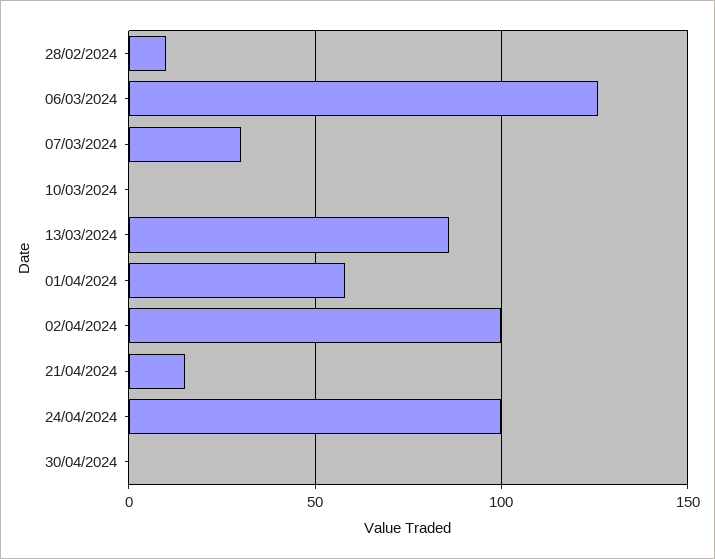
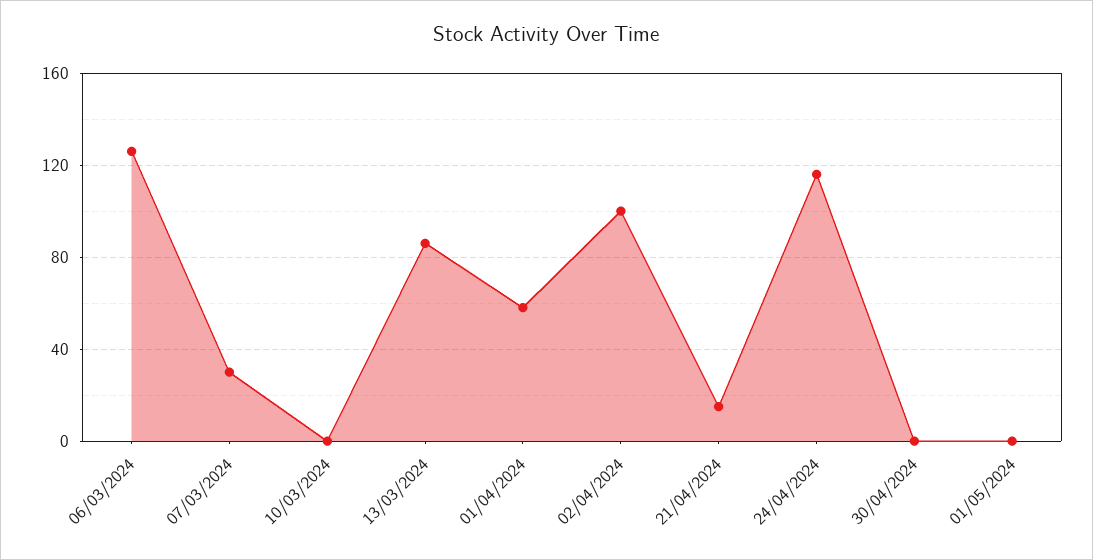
28/02/2024: 10 -> none
24/04/2024: 100 -> 115
01/05/2024: none -> 0

